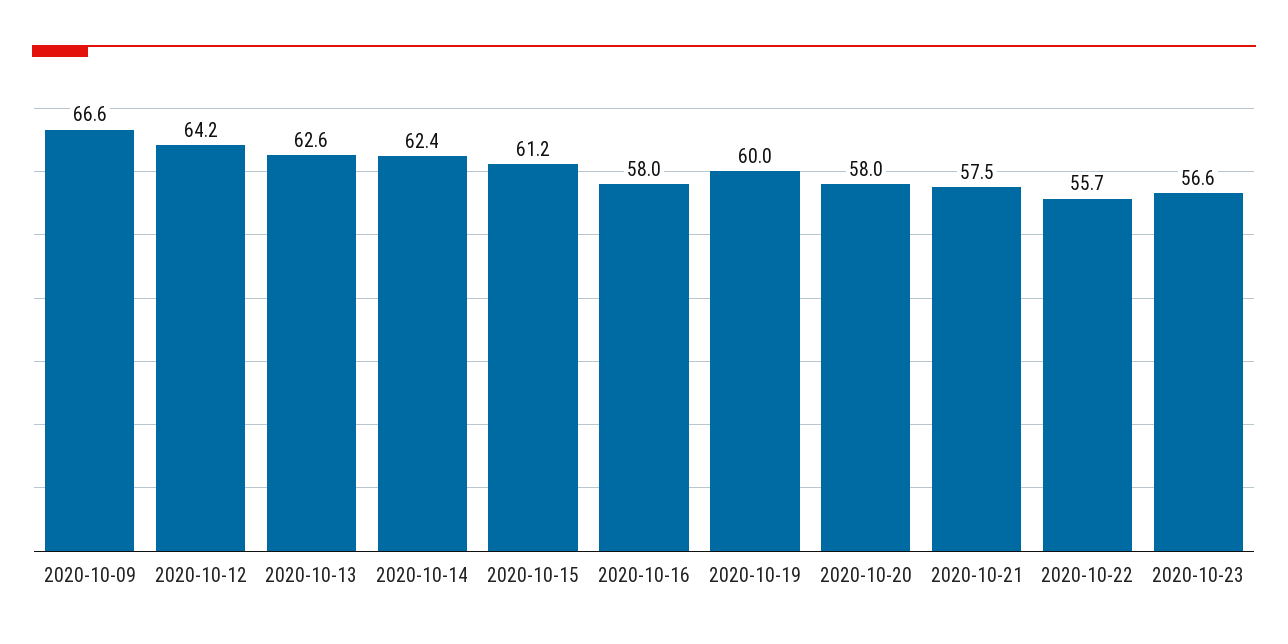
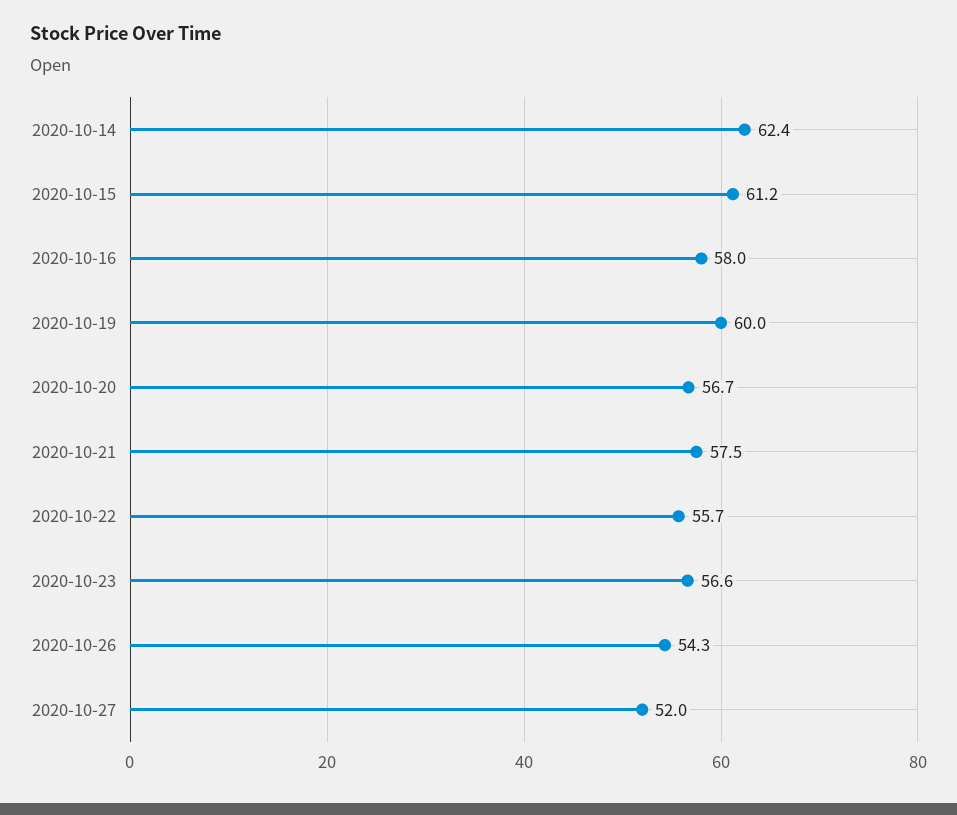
2020-10-09: 66.6 -> none
2020-10-12: 64.2 -> none
2020-10-13: 62.6 -> none
2020-10-20: 58 -> 56.7
2020-10-26: none -> 54.3
2020-10-27: none -> 52

